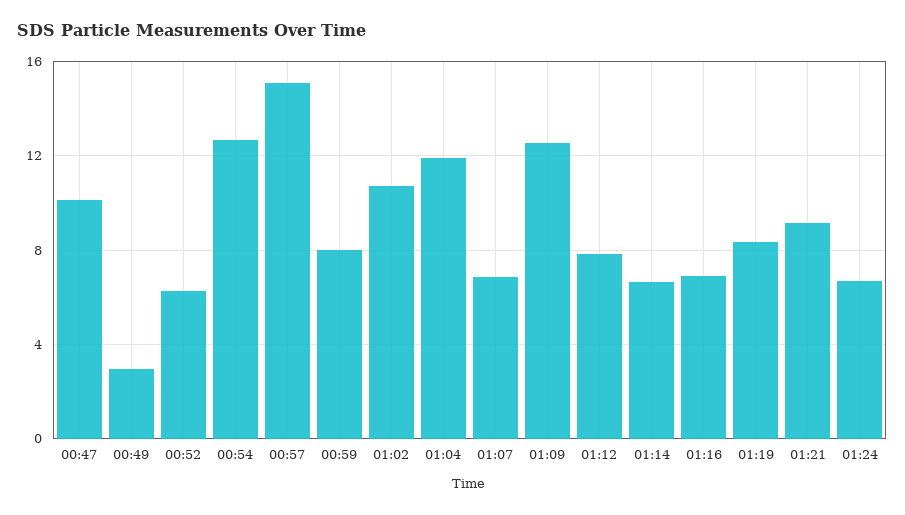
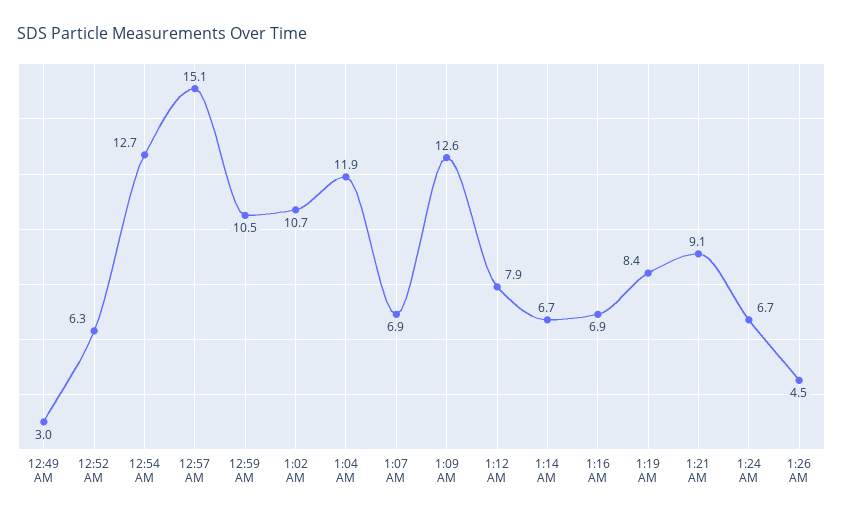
00:47: 10 -> none
00:59: 8 -> 10.5
1:26 AM: none -> 4.5

